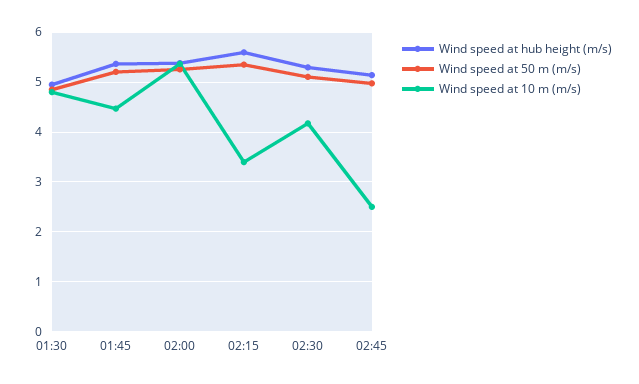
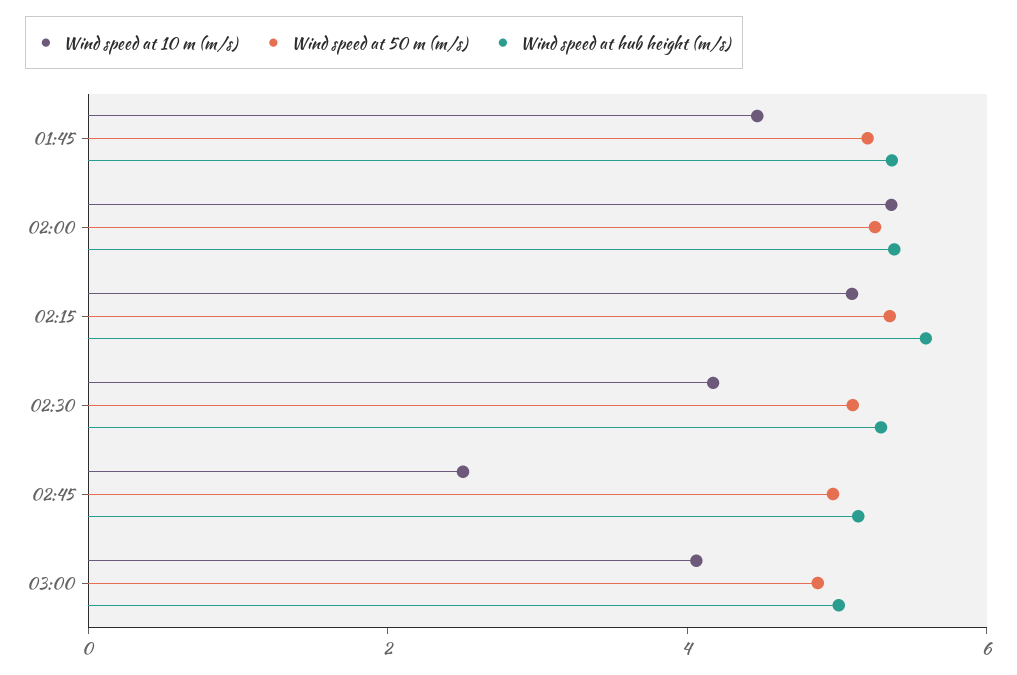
Wind speed at hub height (m/s), 01:30: 5 -> none
Wind speed at 50 m (m/s), 01:30: 4.8 -> none
Wind speed at 10 m (m/s), 01:30: 4.8 -> none
Wind speed at 10 m (m/s), 02:15: 3.4 -> 5
Wind speed at 10 m (m/s), 03:00: none -> 4
Wind speed at 50 m (m/s), 03:00: none -> 5
Wind speed at hub height (m/s), 03:00: none -> 5

